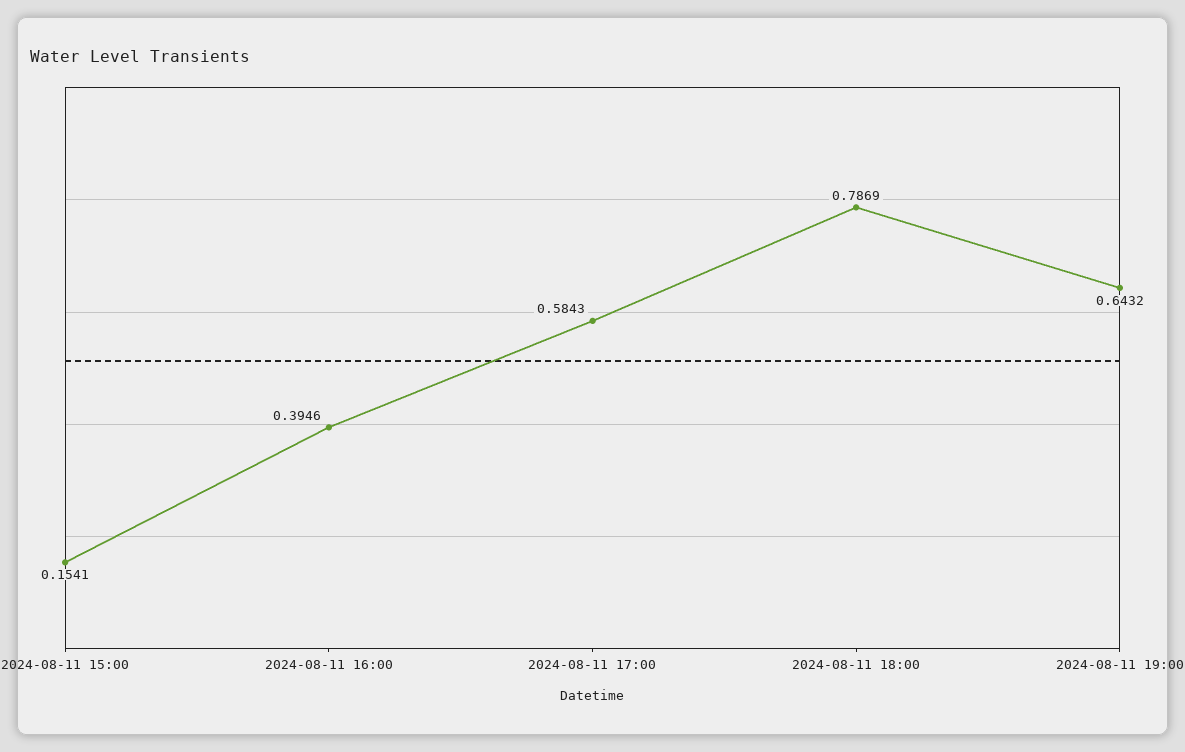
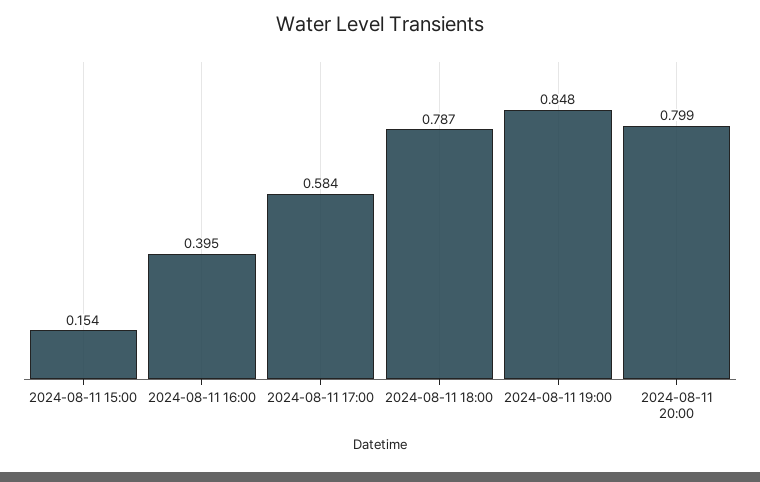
2024-08-11 19:00: 0.6432 -> 0.848
2024-08-11 20:00: none -> 0.799

